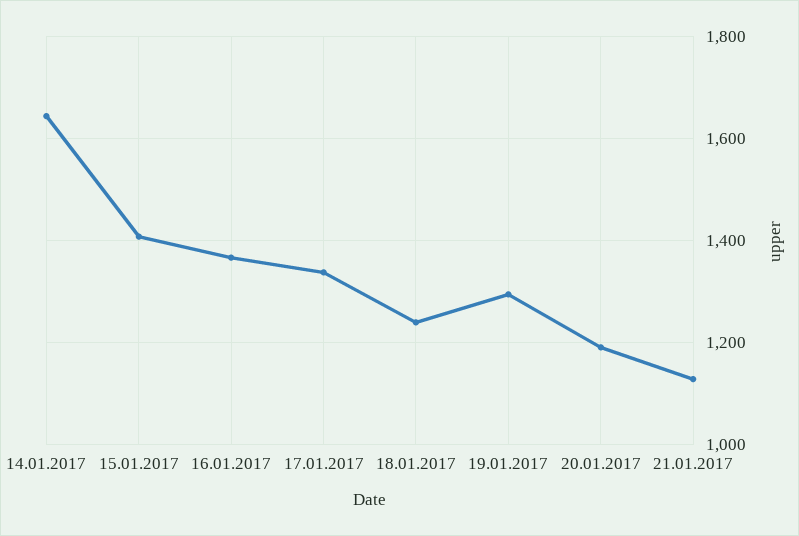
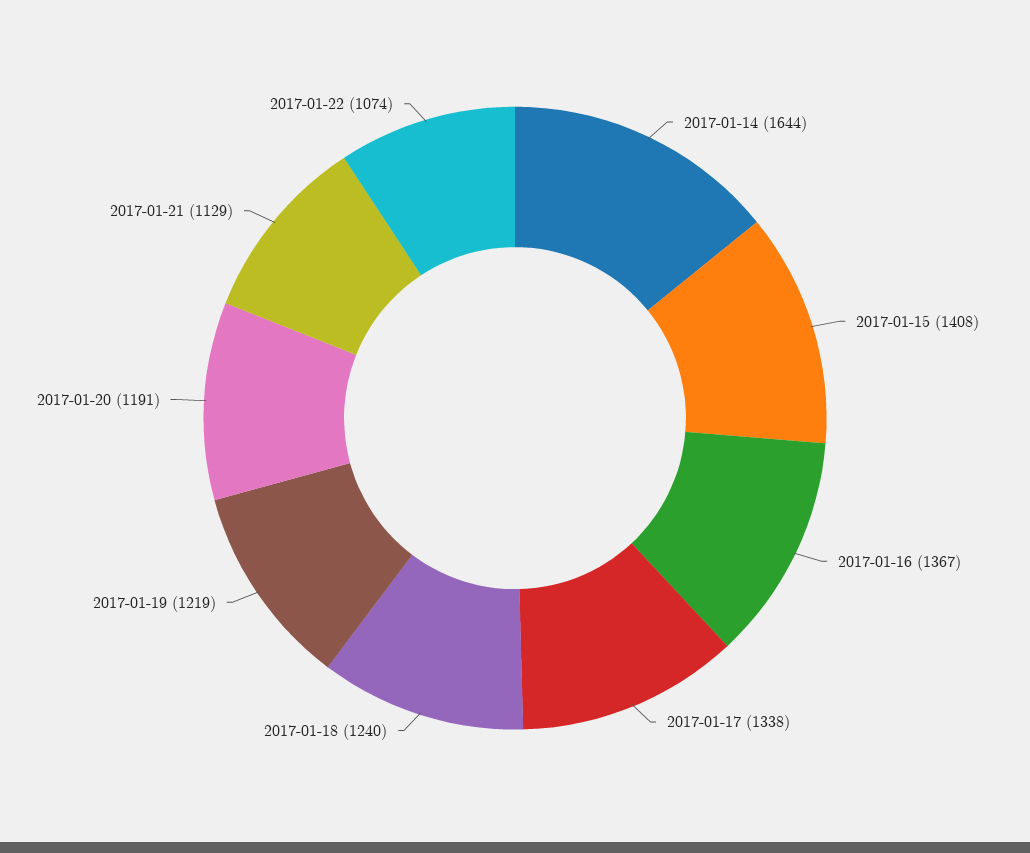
19.01.2017: 1300 -> 1219
2017-01-22: none -> 1074

